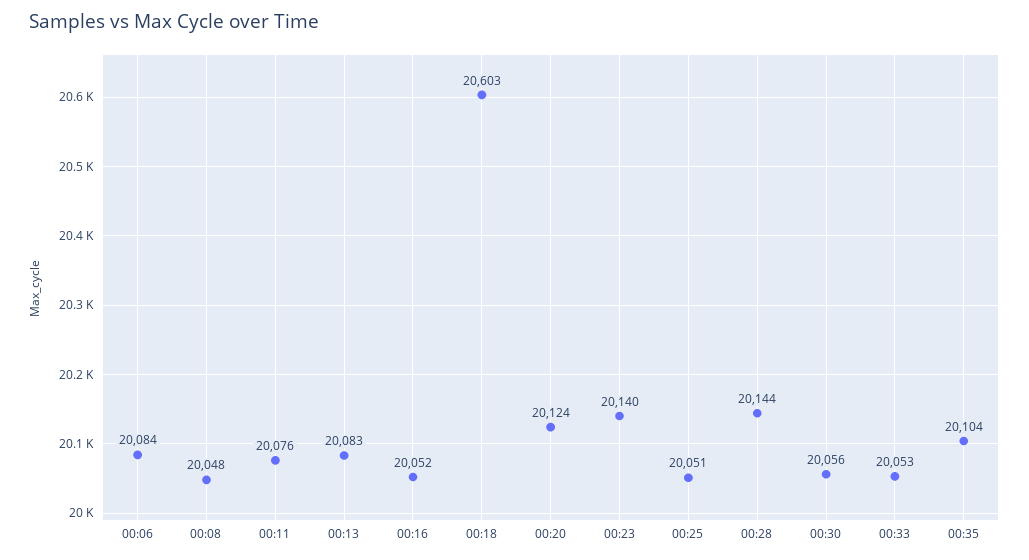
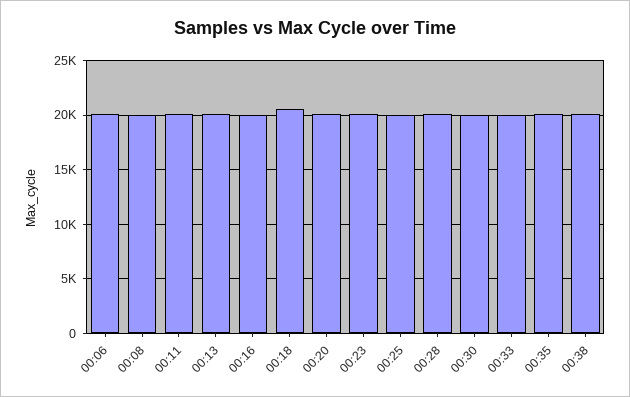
00:38: none -> 20000

